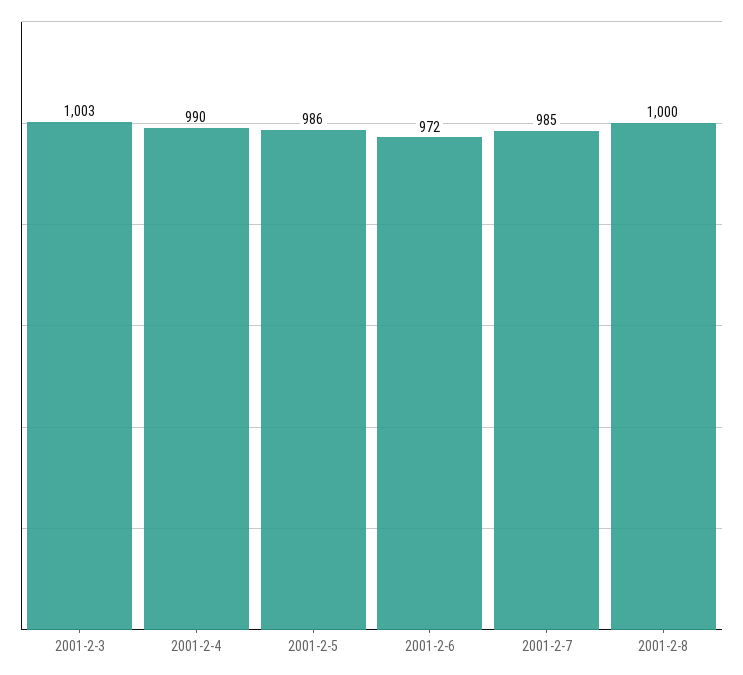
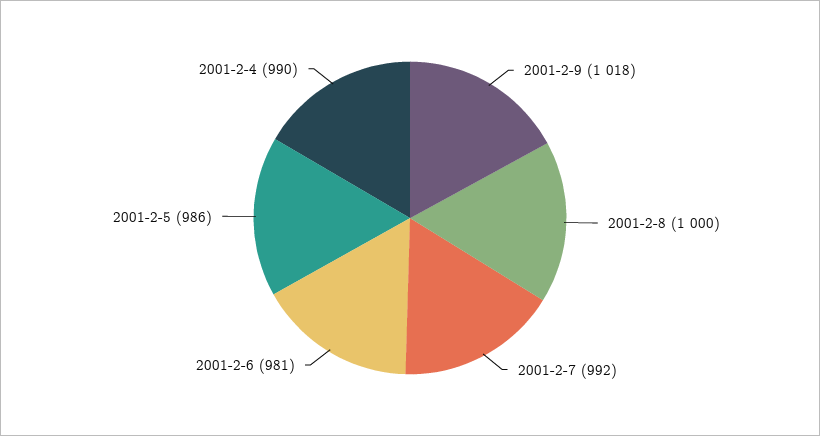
2001-2-3: 1003 -> none
2001-2-6: 972 -> 981
2001-2-7: 985 -> 992
2001-2-9: none -> 1018

